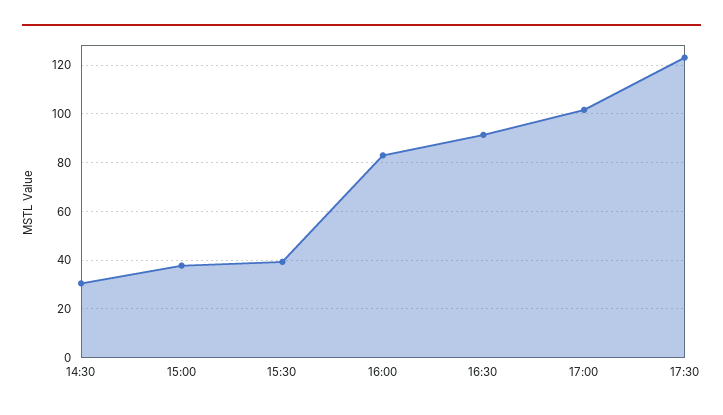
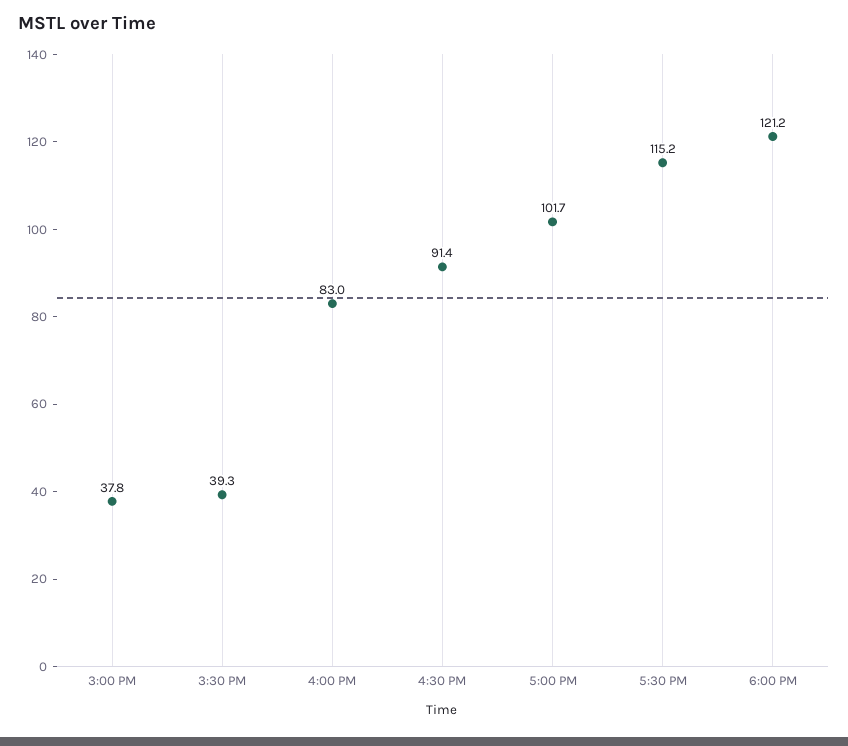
14:30: 30 -> none
17:30: 122.5 -> 115.2
6:00 PM: none -> 121.2

